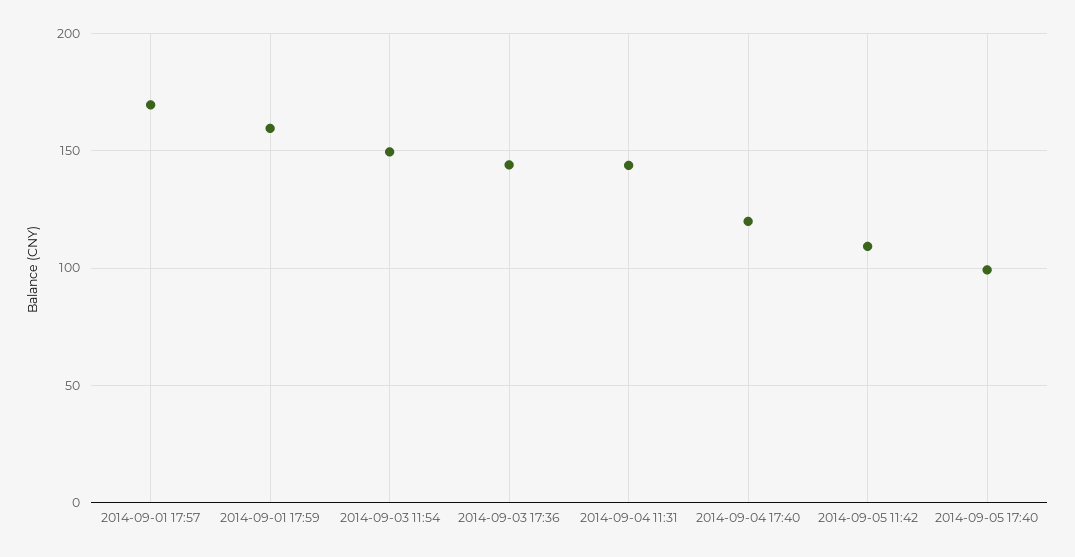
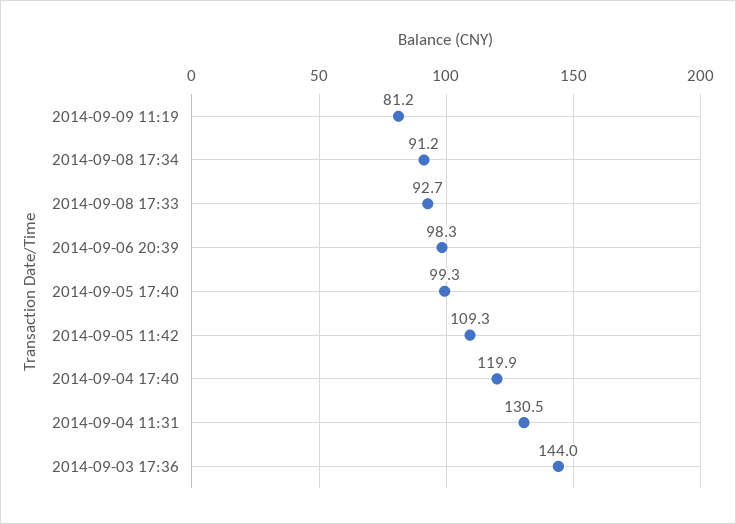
2014-09-01 17:57: 170 -> none
2014-09-01 17:59: 160 -> none
2014-09-03 11:54: 150 -> none
2014-09-04 11:31: 145 -> 130.5
2014-09-09 11:19: none -> 81.2
2014-09-08 17:34: none -> 91.2
2014-09-08 17:33: none -> 92.7
2014-09-06 20:39: none -> 98.3

